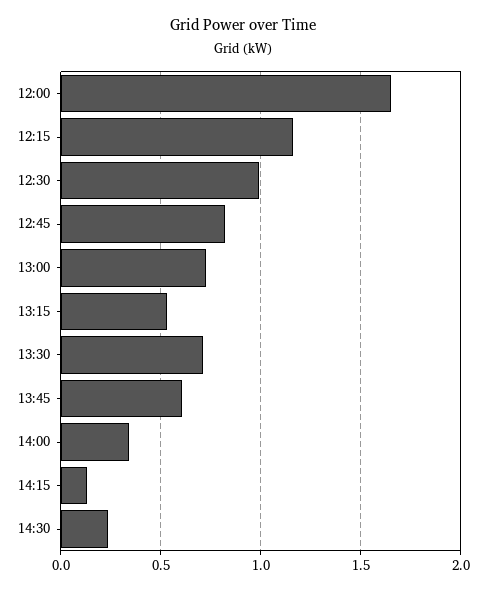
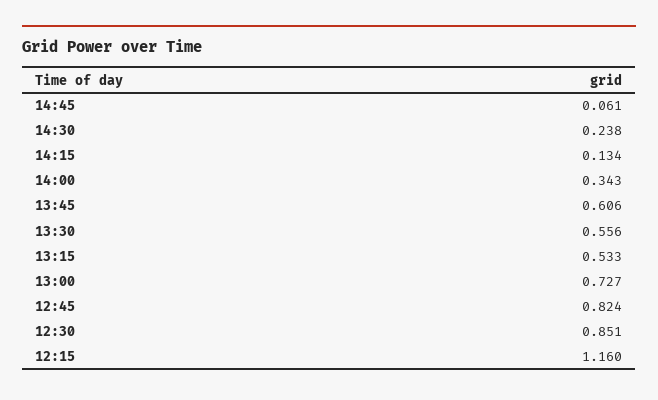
12:00: 1.65 -> none
12:30: 1 -> 0.851
13:30: 0.7 -> 0.556
14:45: none -> 0.061

